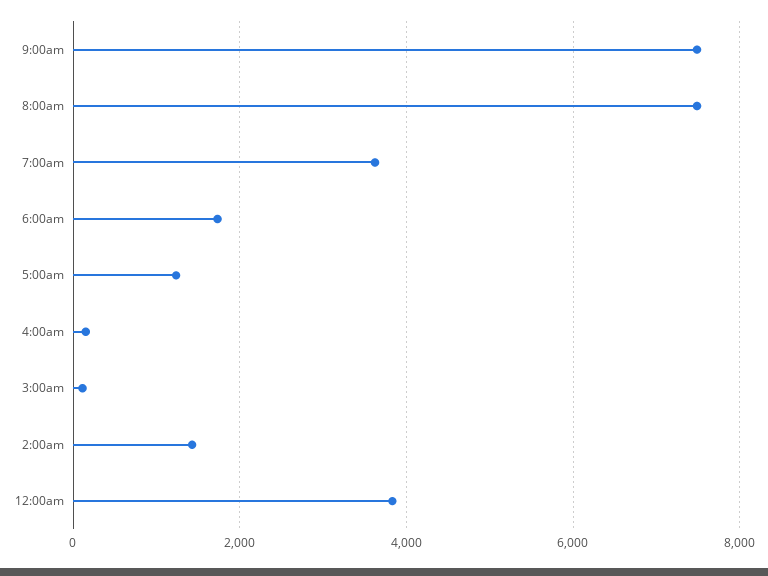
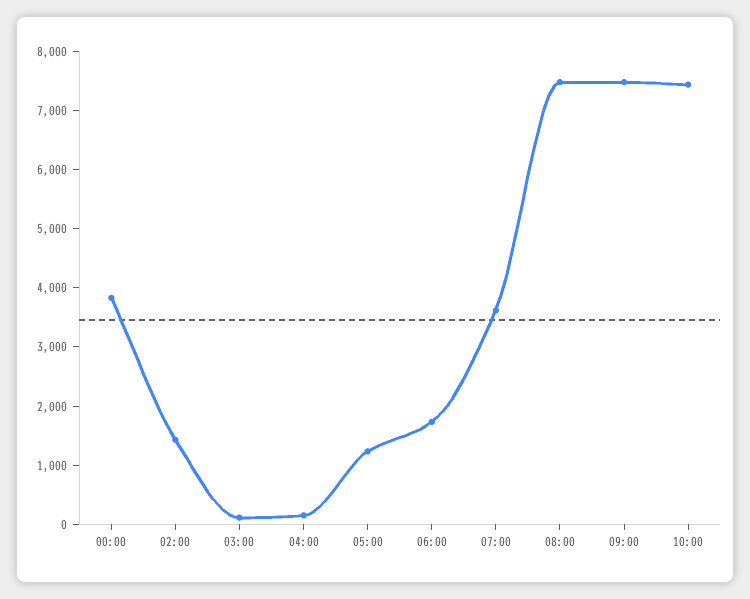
10:00: none -> 7400

